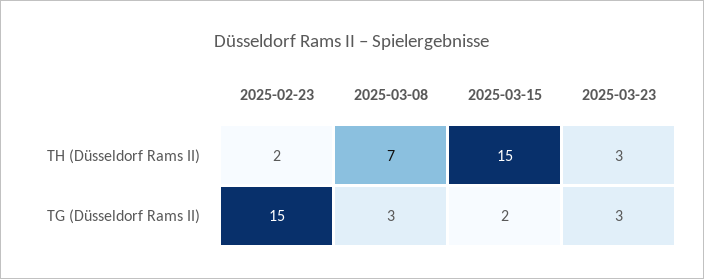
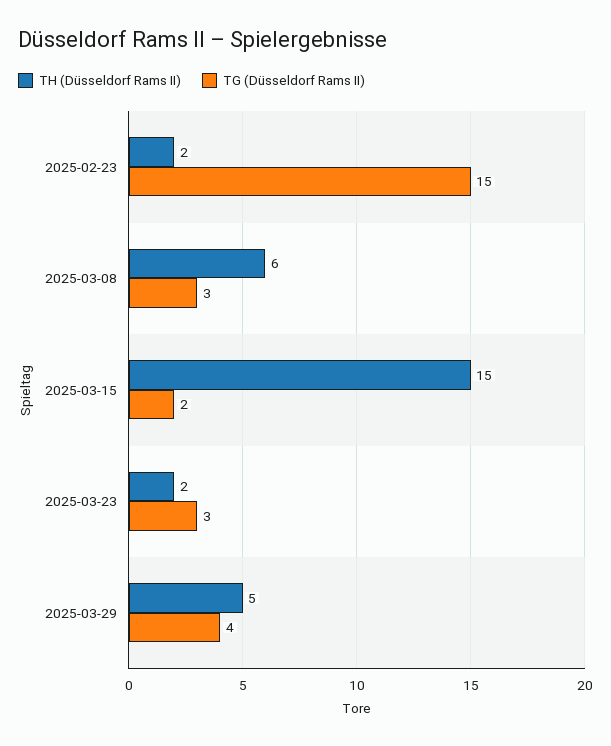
TH (Düsseldorf Rams II), 2025-03-08: 7 -> 6
TH (Düsseldorf Rams II), 2025-03-23: 3 -> 2
TH (Düsseldorf Rams II), 2025-03-29: none -> 5
TG (Düsseldorf Rams II), 2025-03-29: none -> 4

